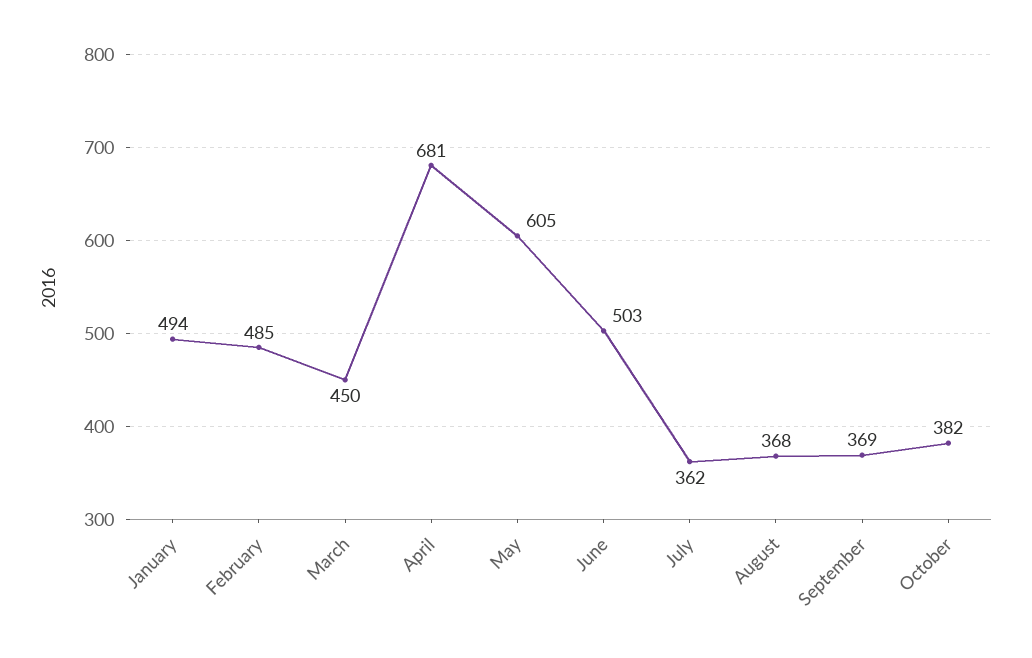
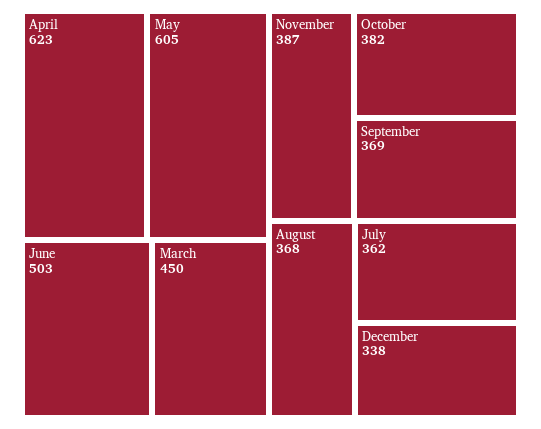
January: 494 -> none
February: 485 -> none
April: 681 -> 623
November: none -> 387
December: none -> 338

